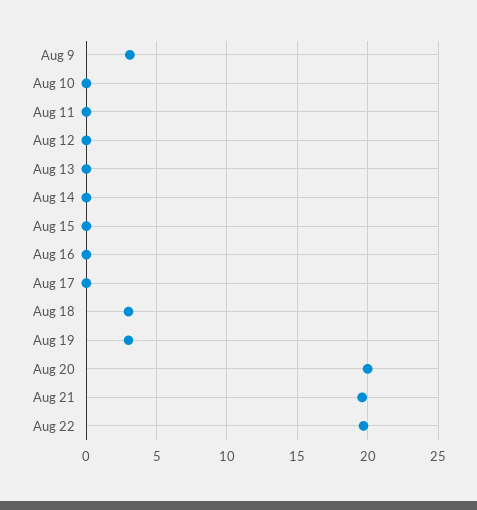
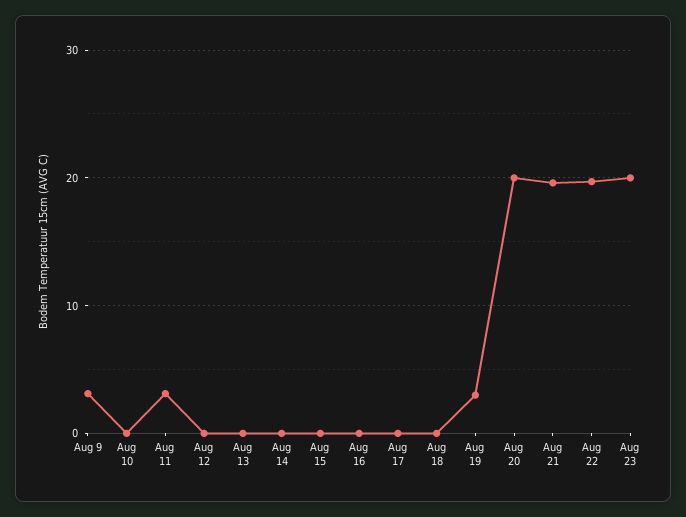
Aug 11: 0 -> 3
Aug 18: 3 -> 0
Aug 23: none -> 20

